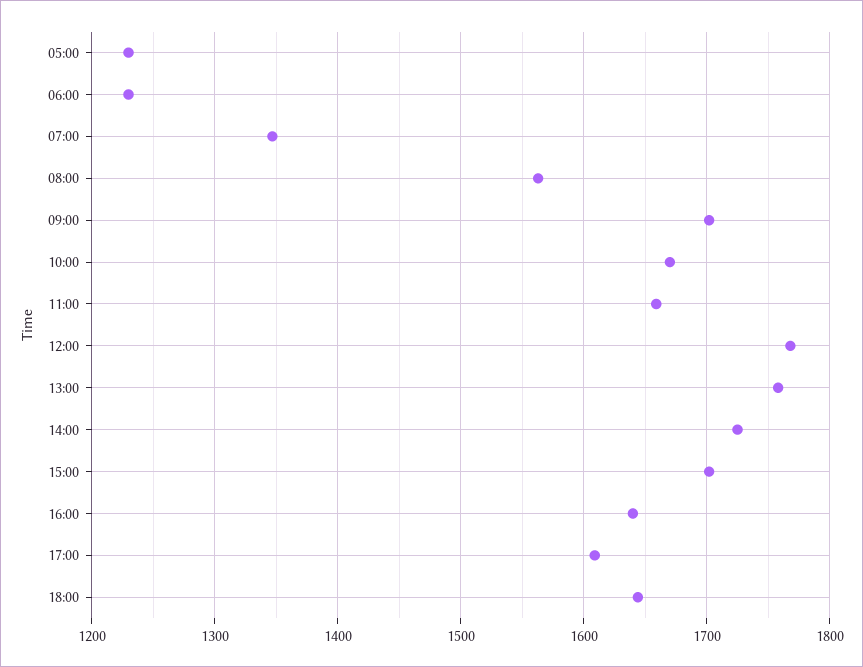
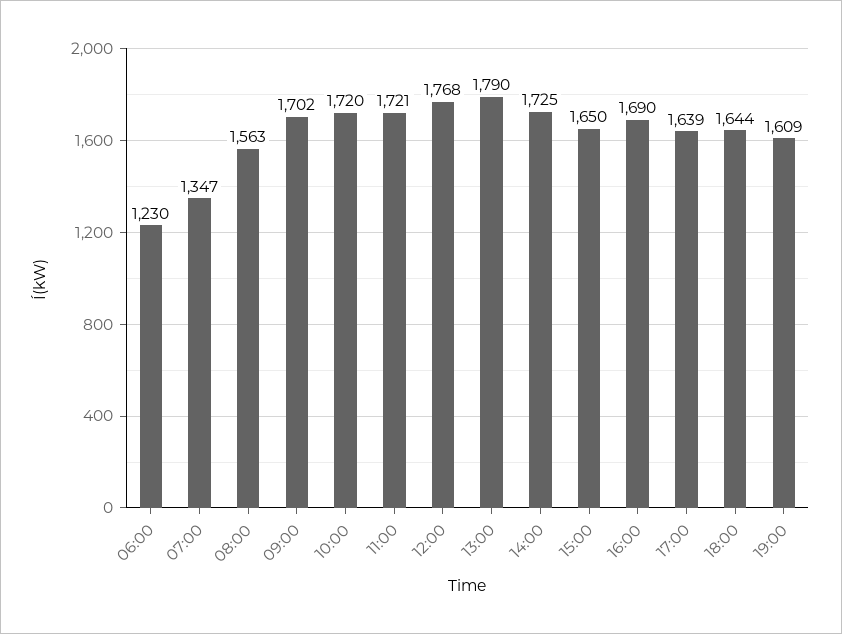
05:00: 1230 -> none
10:00: 1670 -> 1720
11:00: 1660 -> 1721
13:00: 1760 -> 1790
15:00: 1700 -> 1650
16:00: 1640 -> 1690
17:00: 1610 -> 1639
19:00: none -> 1609

